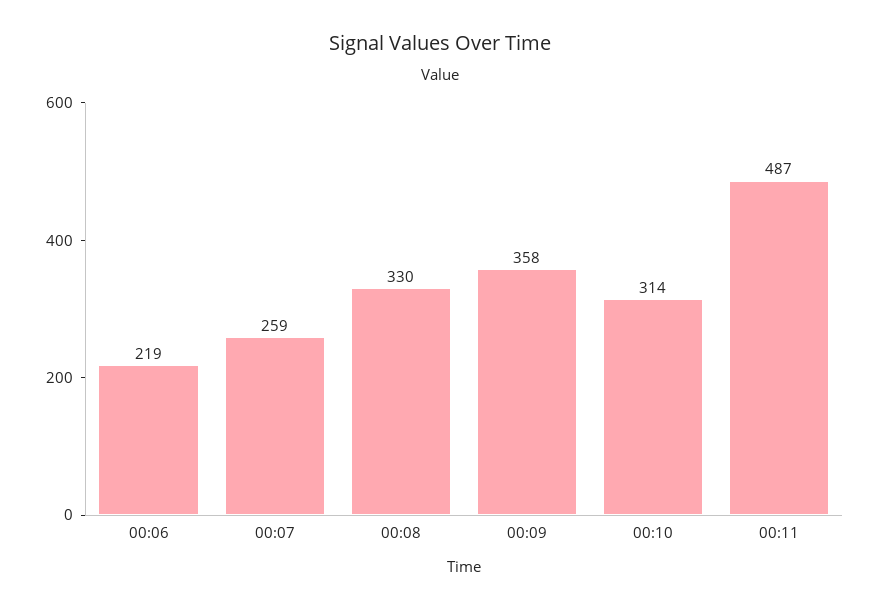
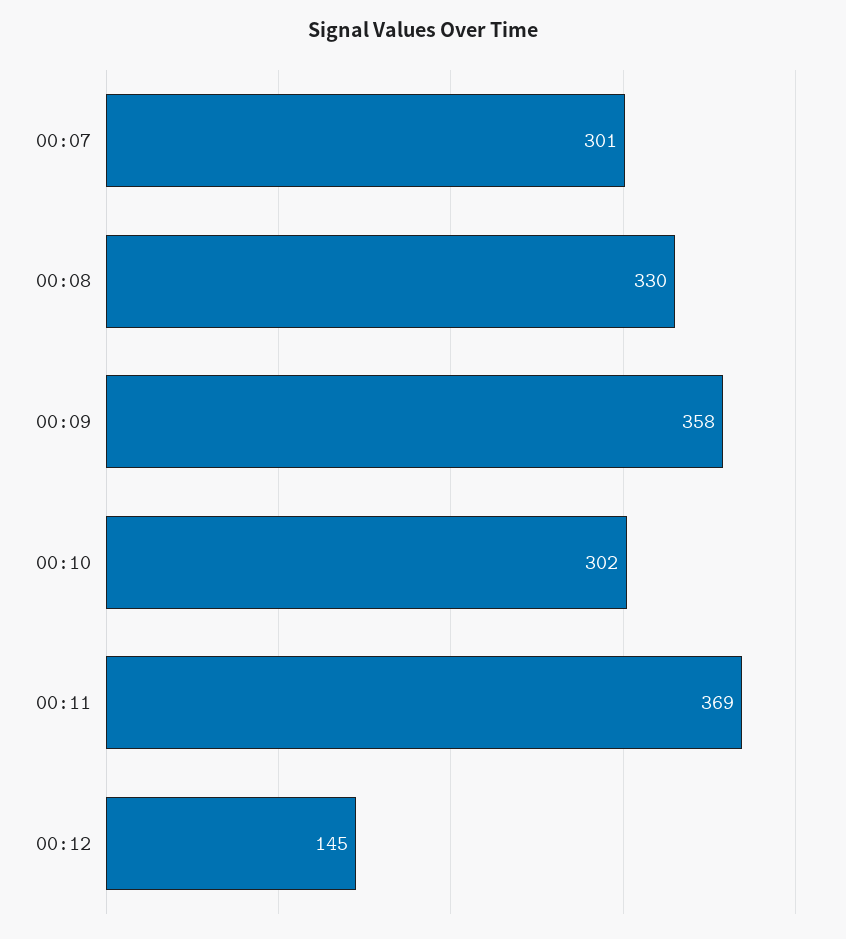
00:06: 219 -> none
00:07: 259 -> 301
00:10: 314 -> 302
00:11: 487 -> 369
00:12: none -> 145

